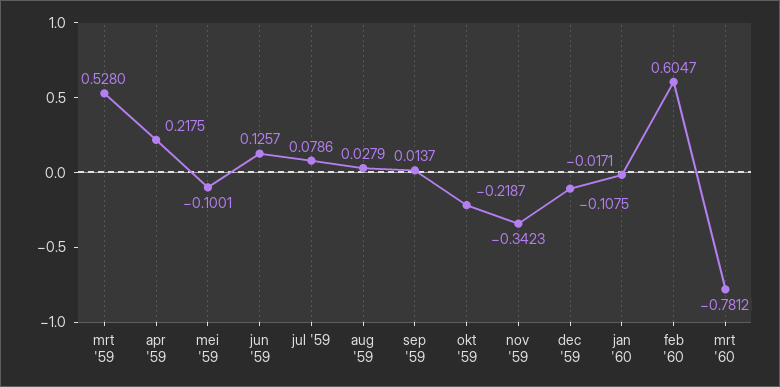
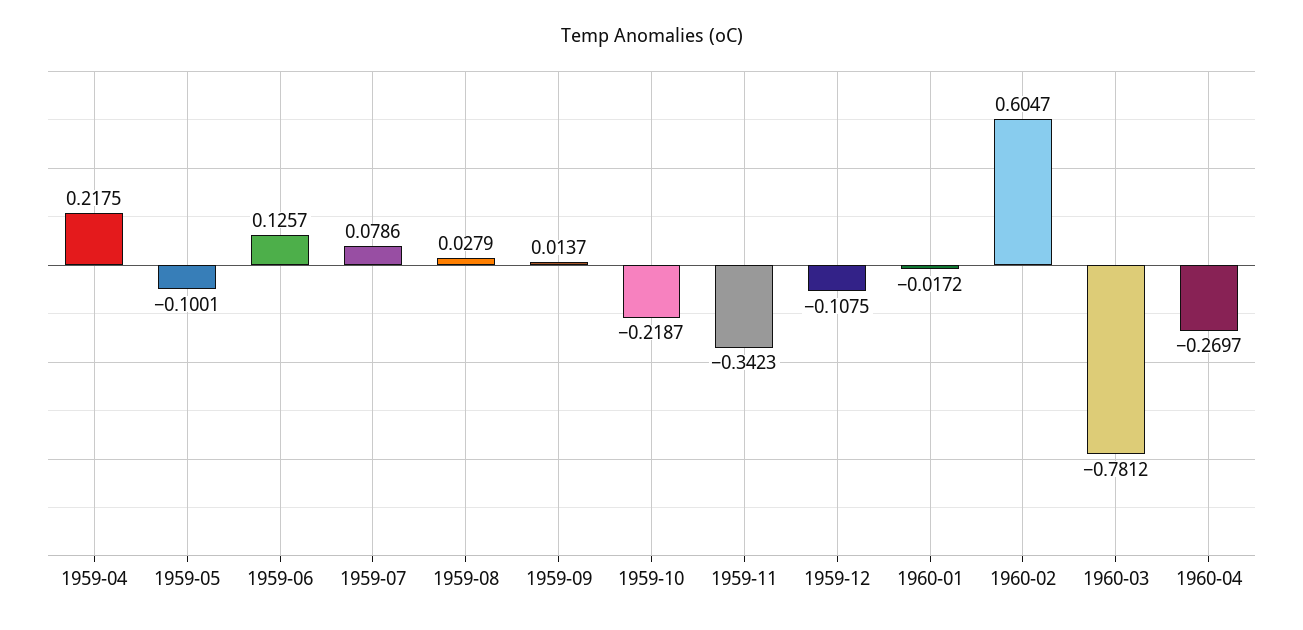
mrt '59: 0.528 -> none
jan '60: -0.0171 -> -0.0172
1960-04: none -> -0.2697

